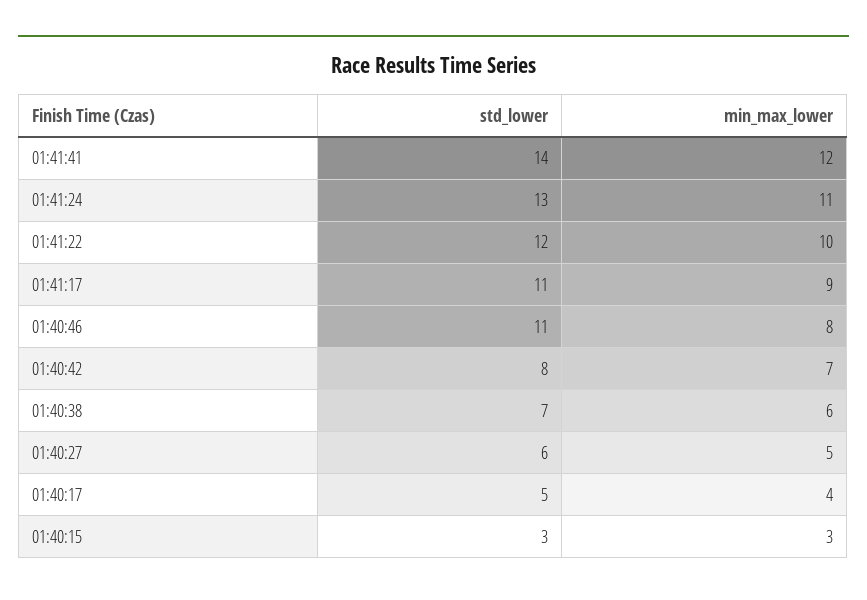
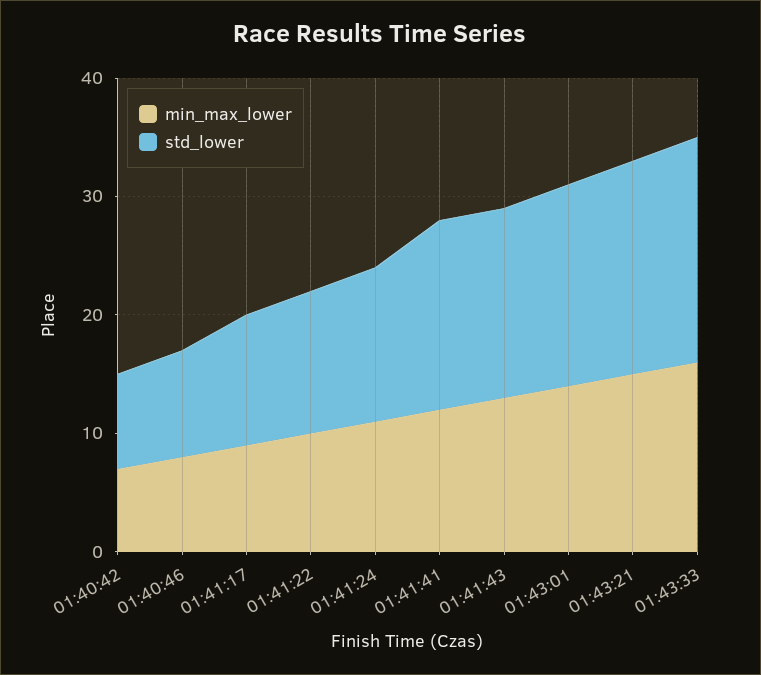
std_lower, 01:41:41: 14 -> 16
std_lower, 01:40:46: 11 -> 9
std_lower, 01:40:38: 7 -> none
min_max_lower, 01:40:38: 6 -> none
std_lower, 01:40:27: 6 -> none
min_max_lower, 01:40:27: 5 -> none
std_lower, 01:40:17: 5 -> none
min_max_lower, 01:40:17: 4 -> none
std_lower, 01:40:15: 3 -> none
min_max_lower, 01:40:15: 3 -> none
min_max_lower, 01:41:43: none -> 13
std_lower, 01:41:43: none -> 16
min_max_lower, 01:43:01: none -> 14
std_lower, 01:43:01: none -> 17
min_max_lower, 01:43:21: none -> 15
std_lower, 01:43:21: none -> 18
min_max_lower, 01:43:33: none -> 16
std_lower, 01:43:33: none -> 19

